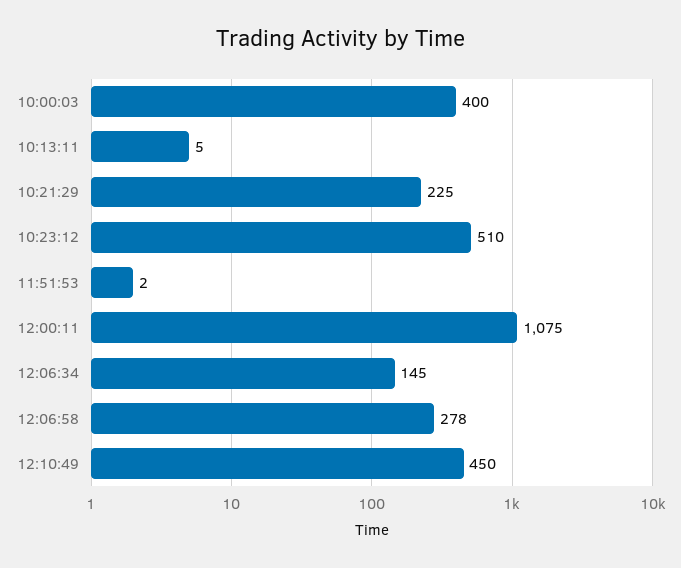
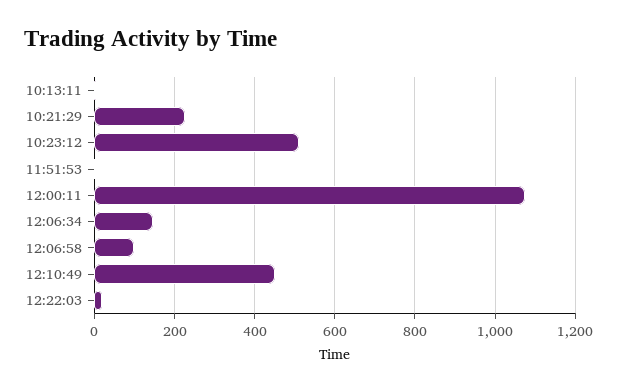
10:00:03: 400 -> none
12:06:58: 278 -> 100
12:22:03: none -> 20

